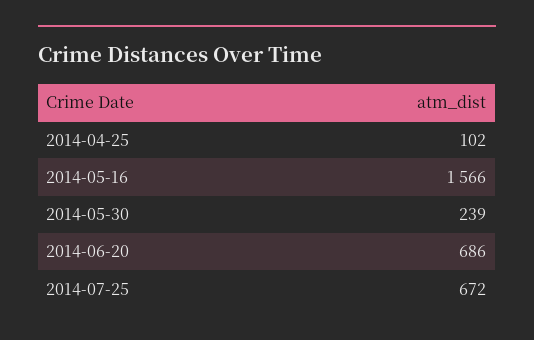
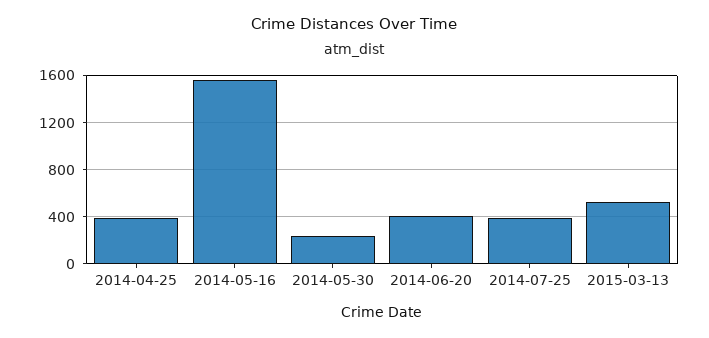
2014-04-25: 102 -> 400
2014-06-20: 686 -> 400
2014-07-25: 672 -> 400
2015-03-13: none -> 500

